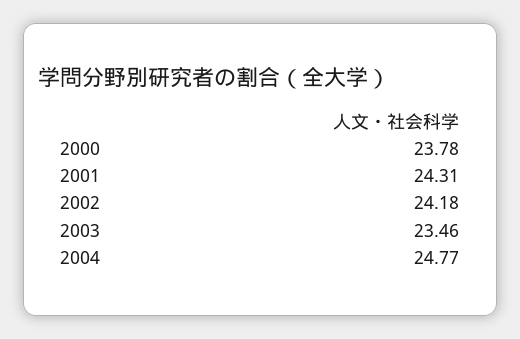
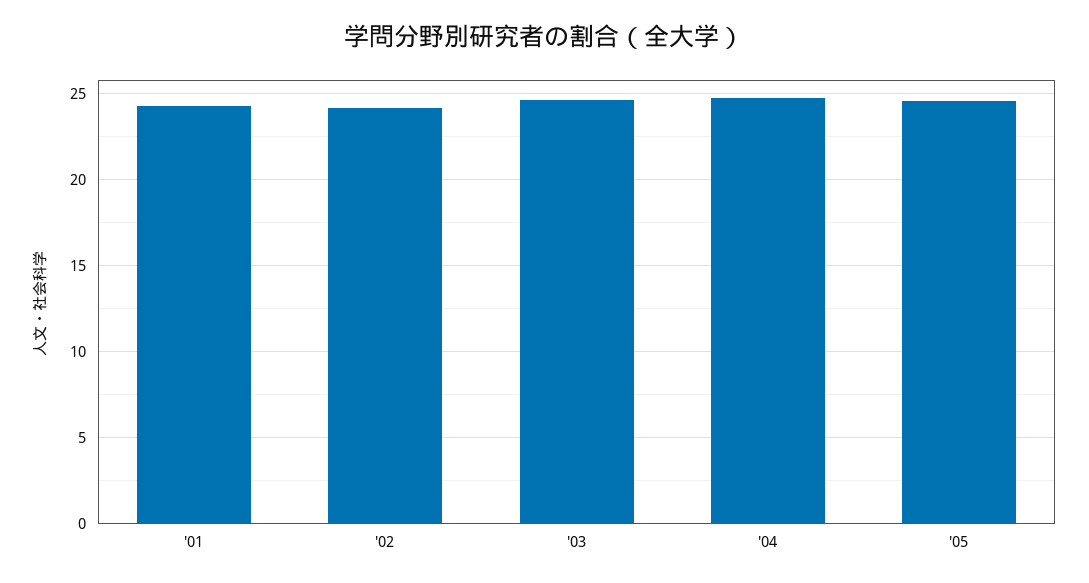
2000: 23.78 -> none
2003: 23.46 -> 24.5
'05: none -> 24.5

